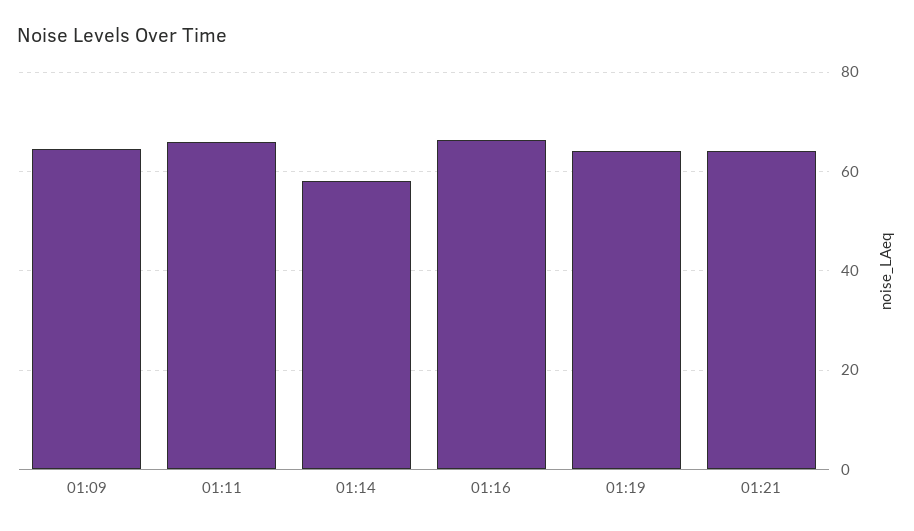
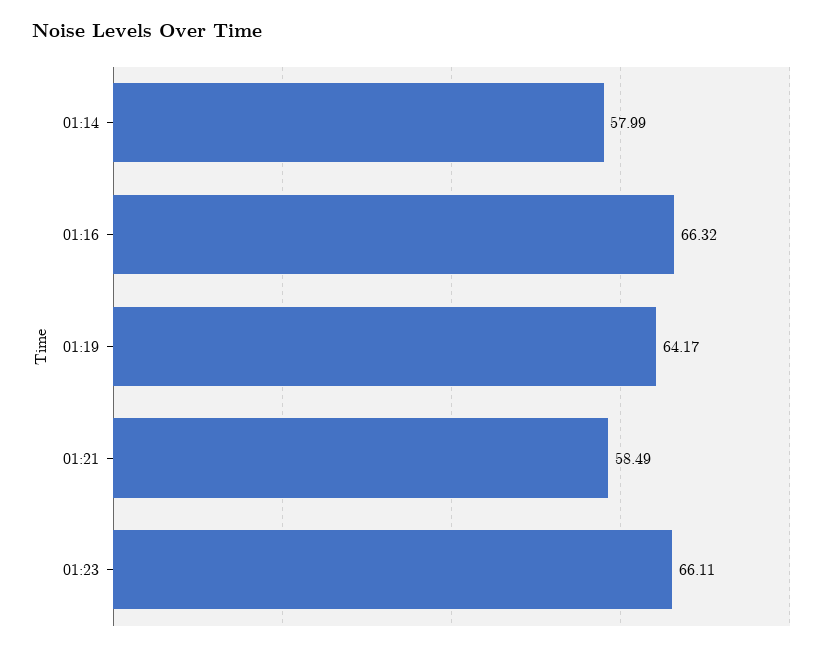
01:09: 64 -> none
01:11: 66 -> none
01:21: 64 -> 58.49
01:23: none -> 66.11

